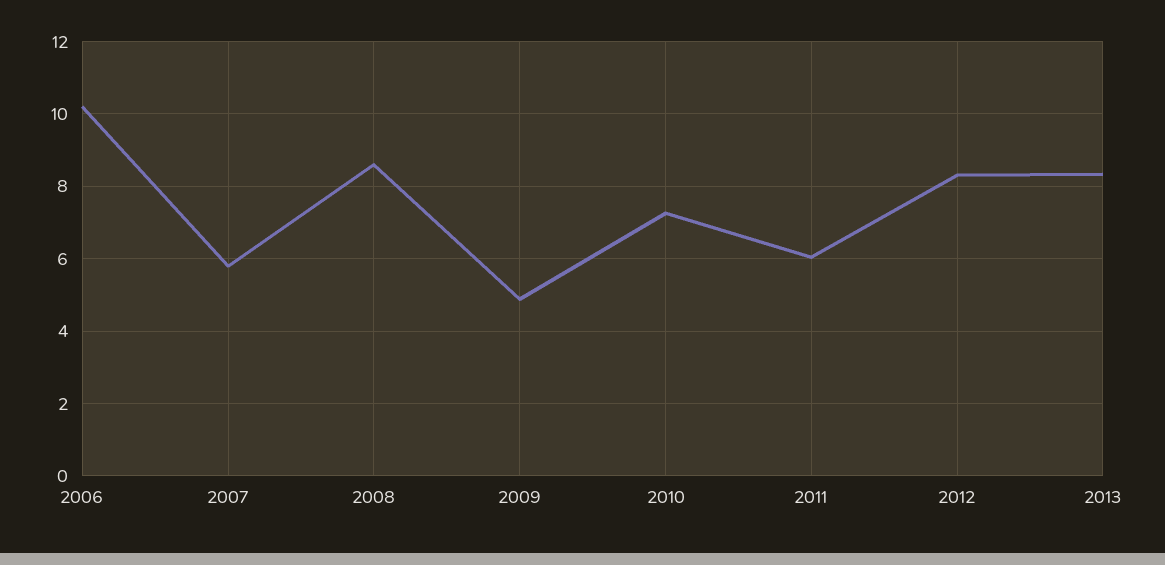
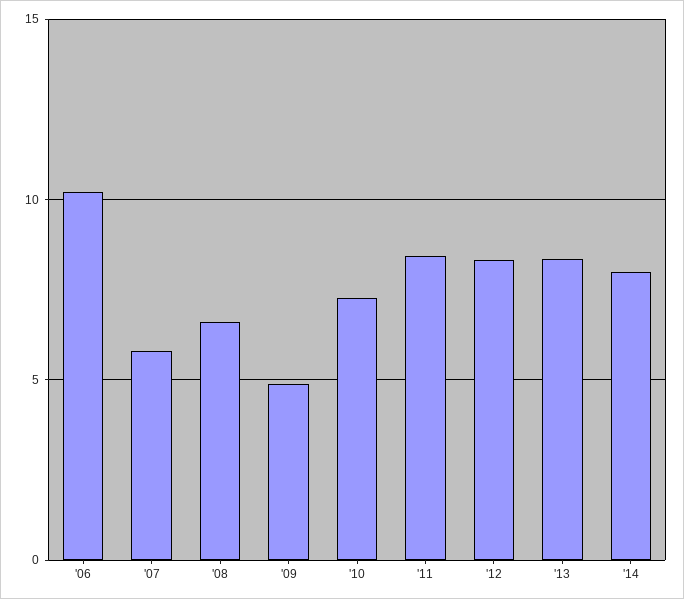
2008: 8.6 -> 6.5
2011: 6 -> 8.5
'14: none -> 8

